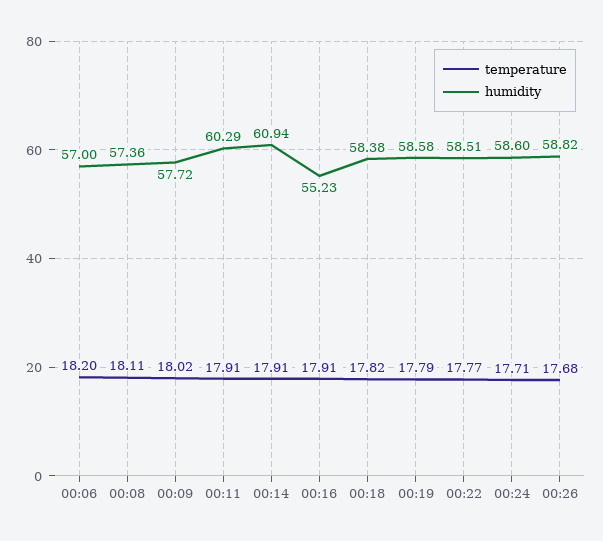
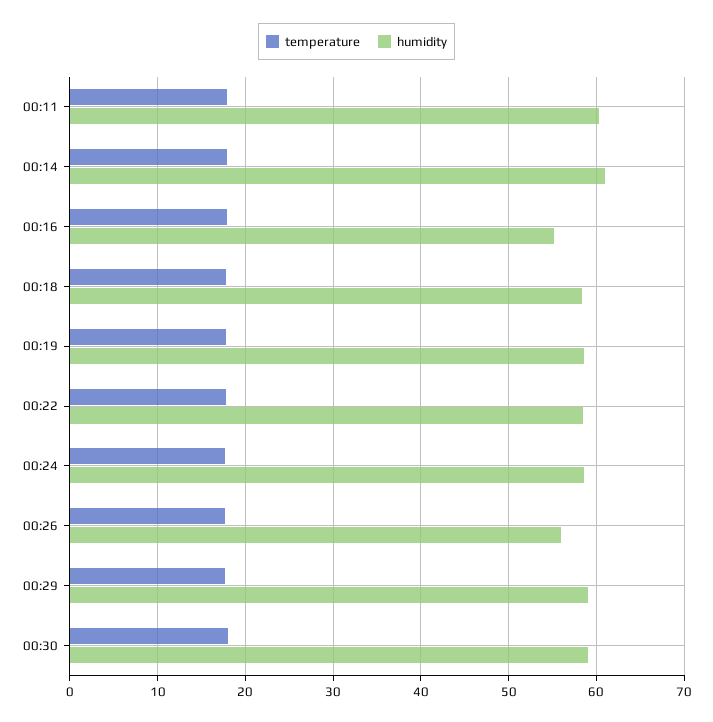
temperature, 00:06: 18.2 -> none
humidity, 00:06: 57 -> none
temperature, 00:08: 18.11 -> none
humidity, 00:08: 57.36 -> none
temperature, 00:09: 18.02 -> none
humidity, 00:09: 57.72 -> none
humidity, 00:26: 58.82 -> 56
temperature, 00:29: none -> 18
humidity, 00:29: none -> 59
temperature, 00:30: none -> 18
humidity, 00:30: none -> 59

